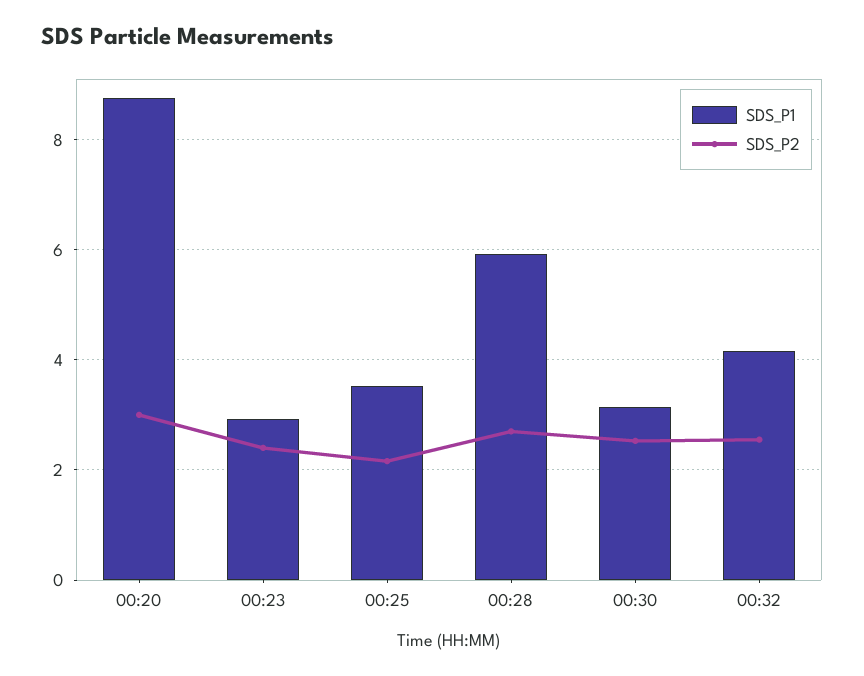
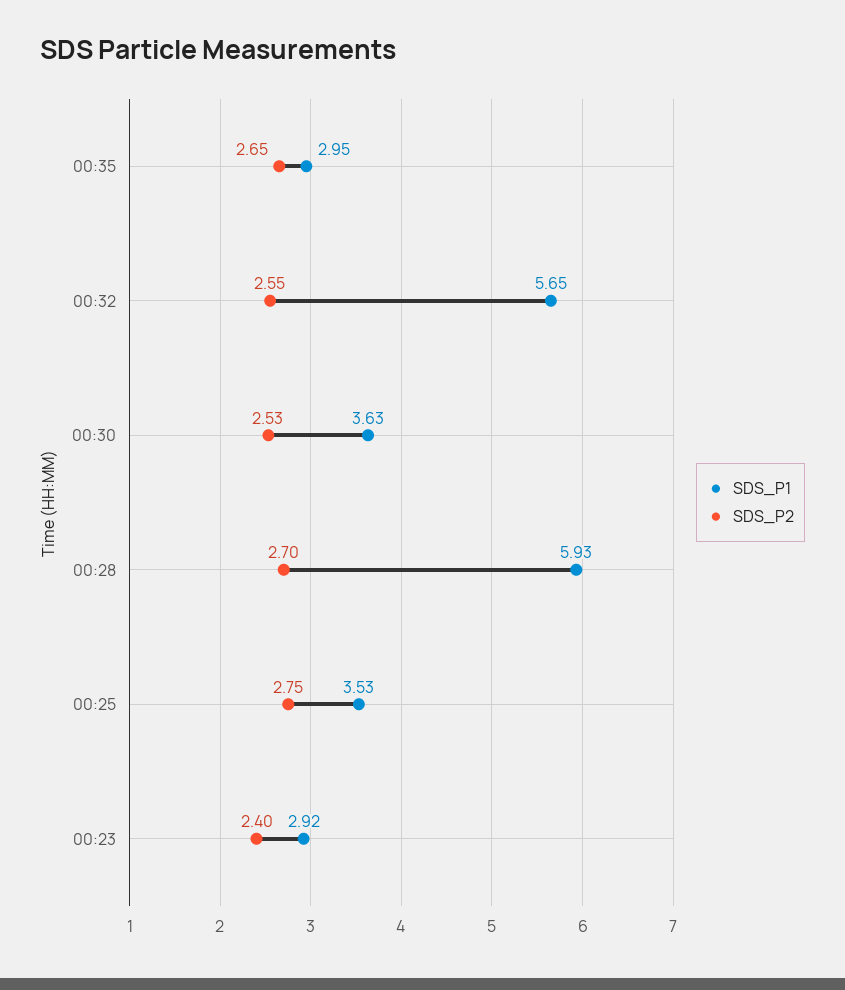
SDS_P1, 00:20: 8.8 -> none
SDS_P2, 00:20: 3 -> none
SDS_P2, 00:25: 2.2 -> 2.75
SDS_P1, 00:30: 3.2 -> 3.63
SDS_P1, 00:32: 4.2 -> 5.65
SDS_P1, 00:35: none -> 2.95
SDS_P2, 00:35: none -> 2.65

